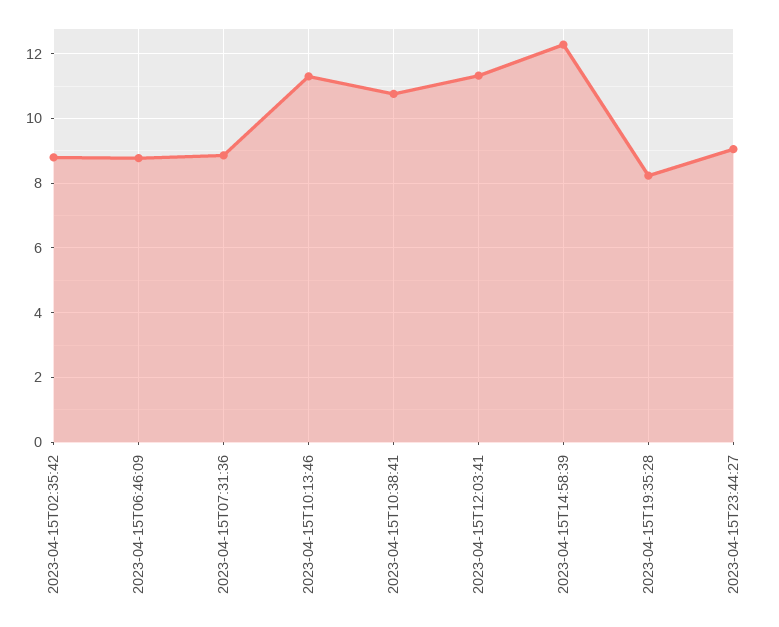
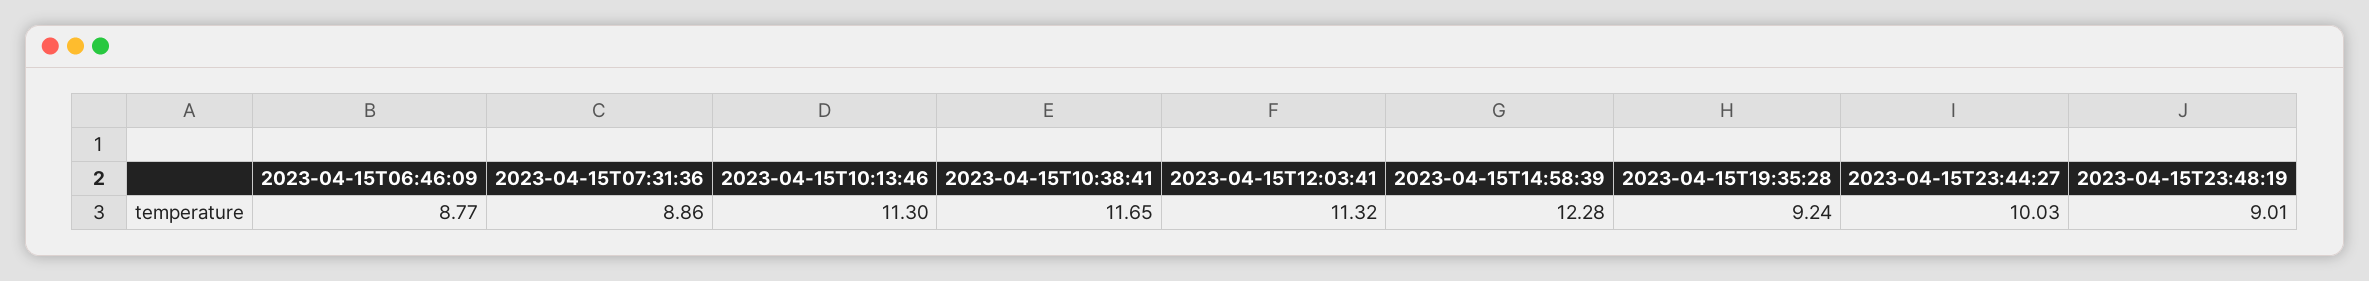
2023-04-15T02:35:42: 8.8 -> none
2023-04-15T10:38:41: 10.8 -> 11.65
2023-04-15T19:35:28: 8.2 -> 9.24
2023-04-15T23:44:27: 9 -> 10.03
2023-04-15T23:48:19: none -> 9.01

